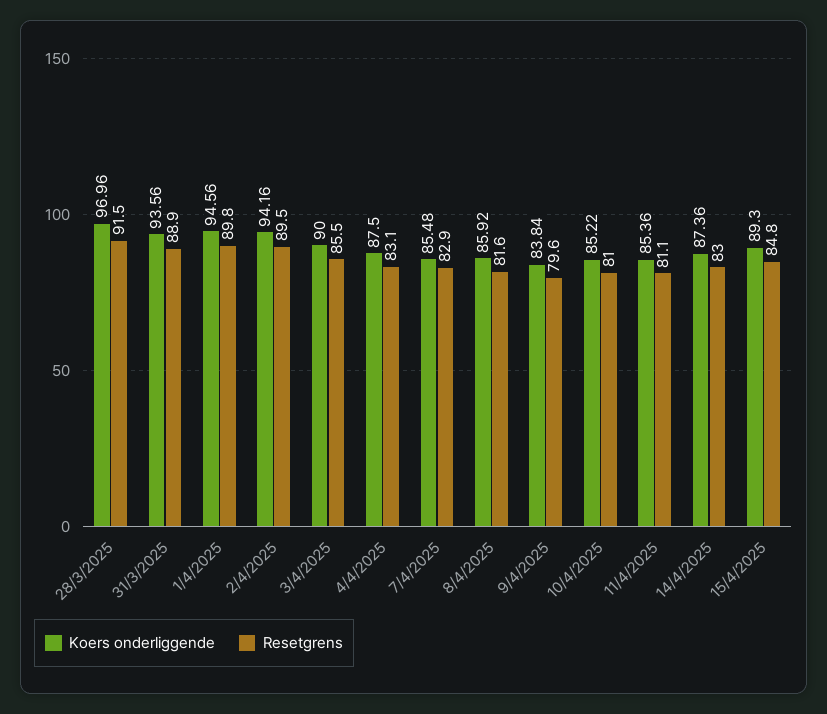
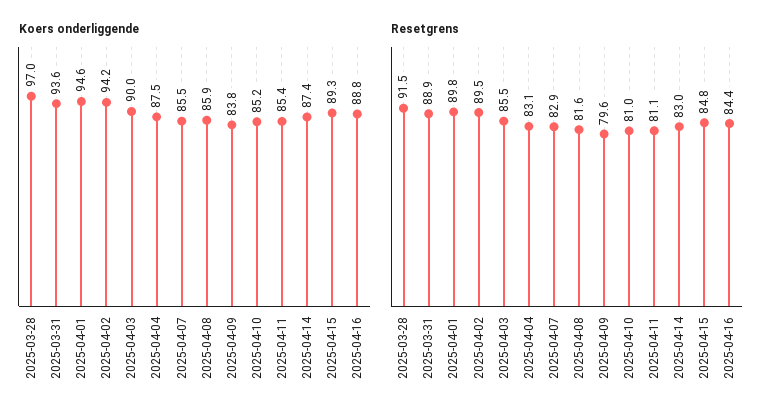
Koers onderliggende, 2025-04-16: none -> 88.8
Resetgrens, 2025-04-16: none -> 84.4

